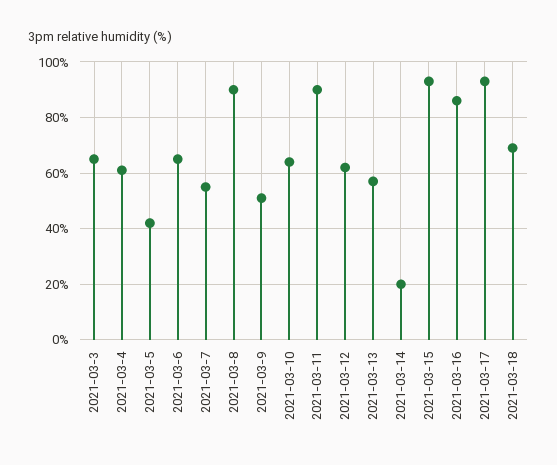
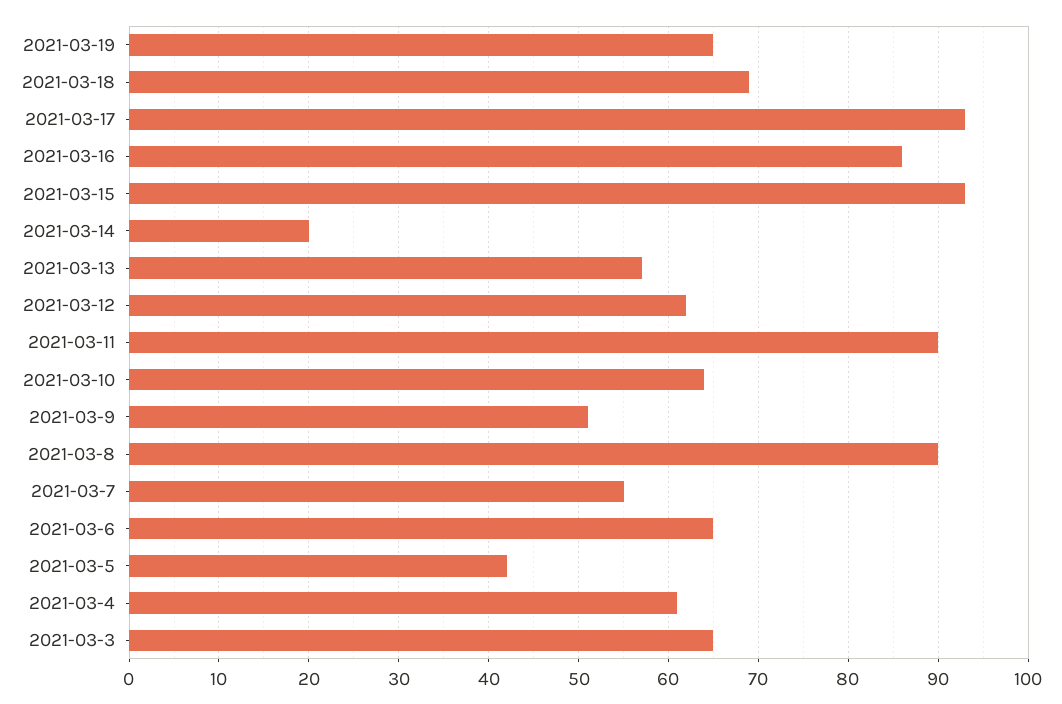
2021-03-19: none -> 65

